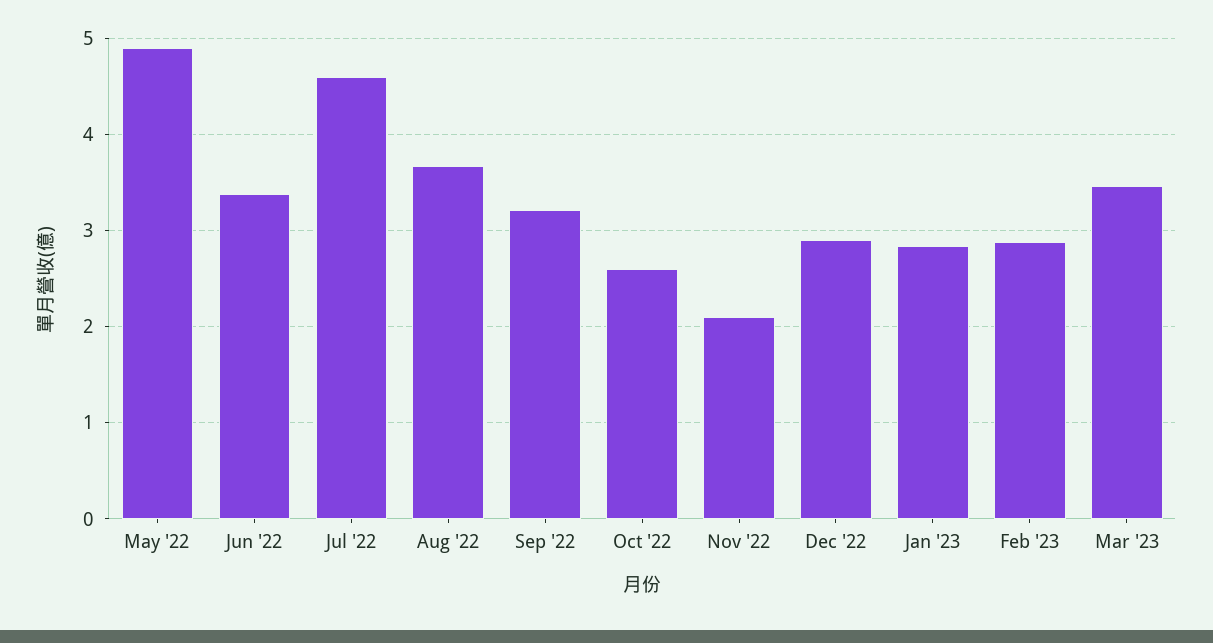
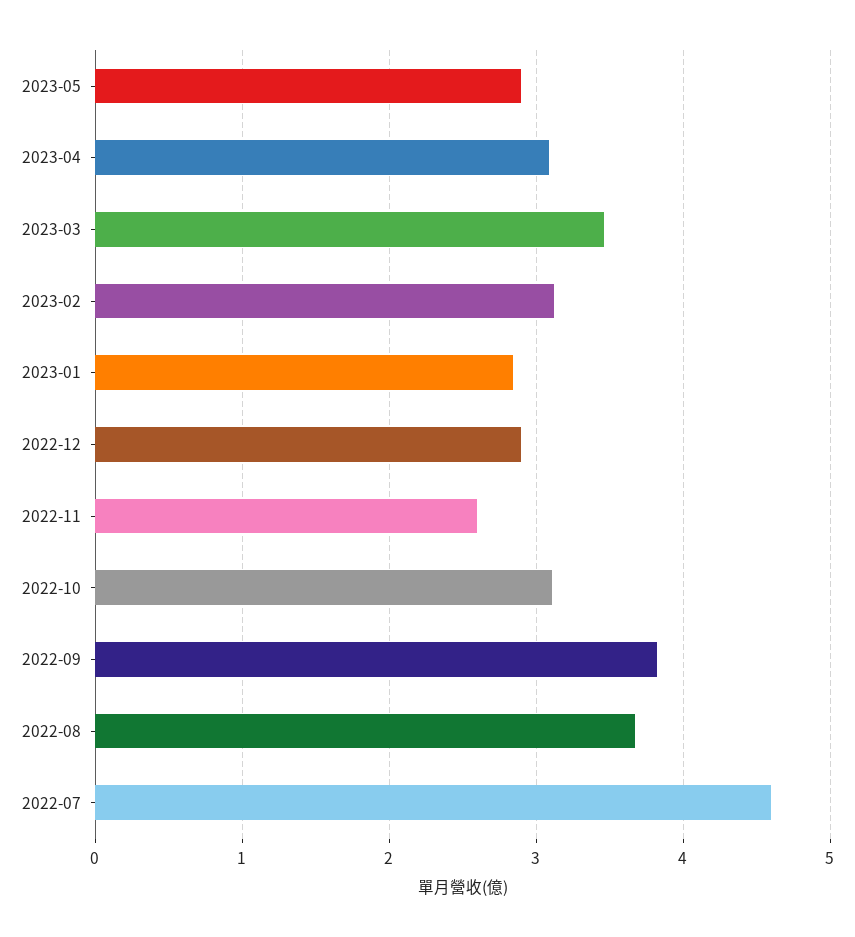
May '22: 4.9 -> none
Jun '22: 3.4 -> none
Sep '22: 3.2 -> 3.8
Oct '22: 2.6 -> 3.1
Nov '22: 2.1 -> 2.6
Feb '23: 2.9 -> 3.1
2023-05: none -> 2.9
2023-04: none -> 3.1

